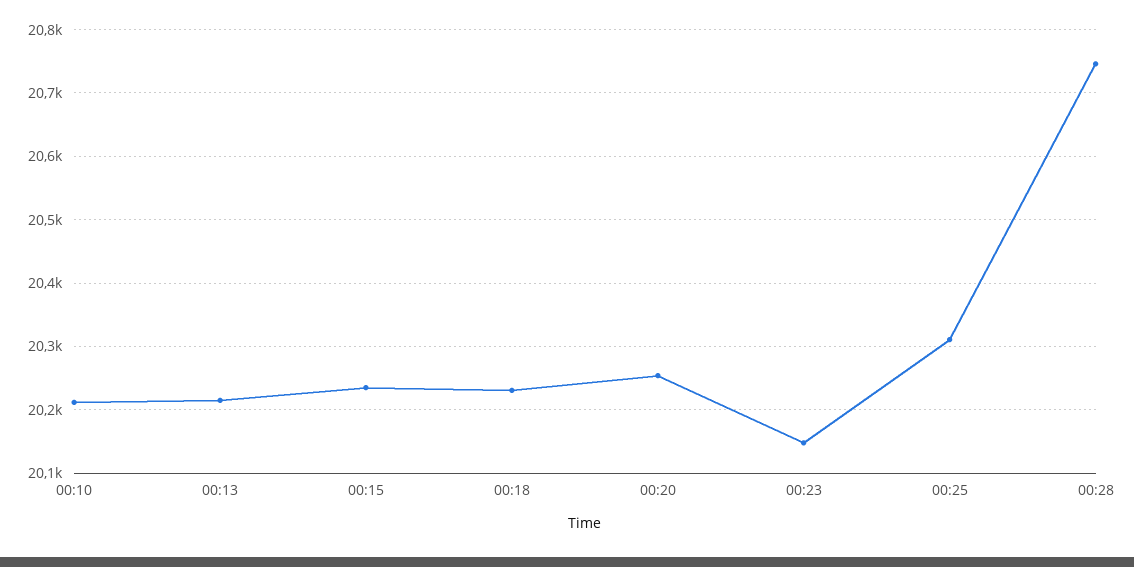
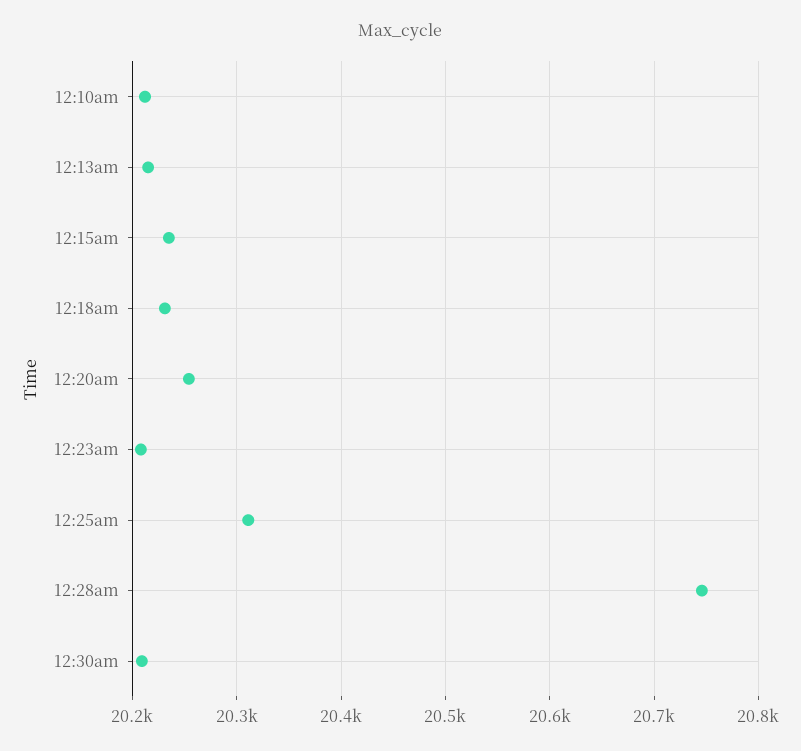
00:23: 20150 -> 20210
12:30am: none -> 20210

